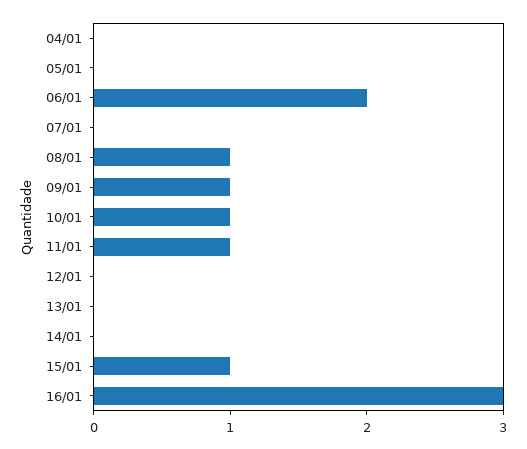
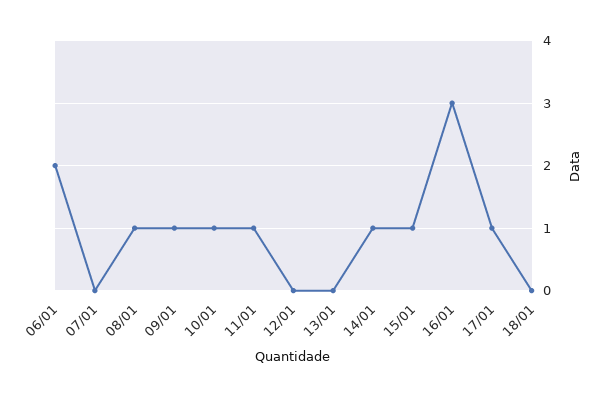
04/01: 0 -> none
05/01: 0 -> none
14/01: 0 -> 1
17/01: none -> 1
18/01: none -> 0

